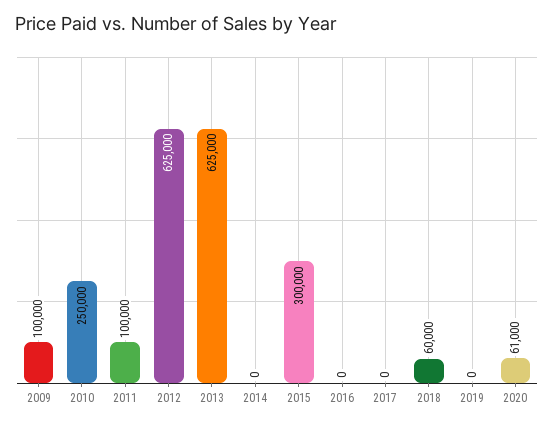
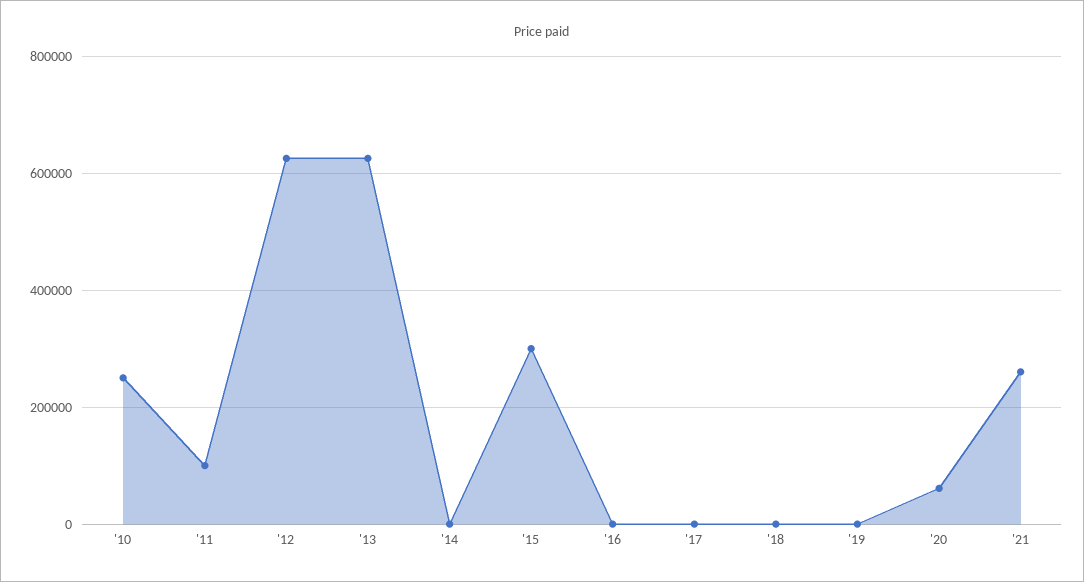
2009: 100000 -> none
2018: 60000 -> 0
'21: none -> 260000

